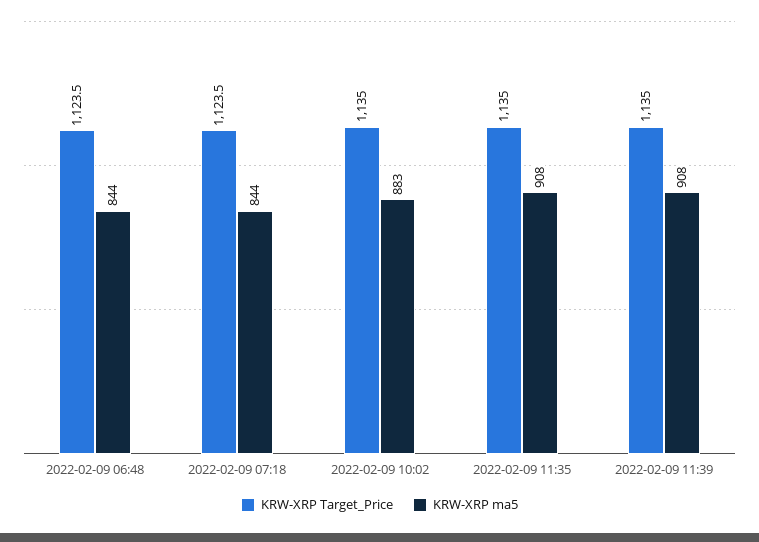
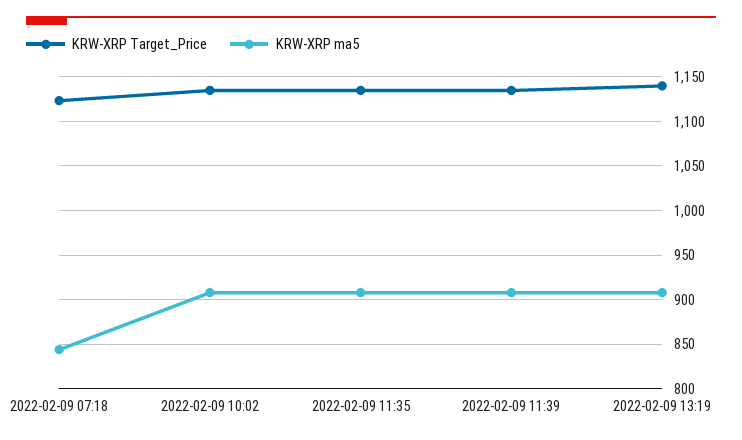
KRW-XRP Target_Price, 2022-02-09 06:48: 1123.5 -> none
KRW-XRP ma5, 2022-02-09 06:48: 844 -> none
KRW-XRP ma5, 2022-02-09 10:02: 883 -> 910
KRW-XRP Target_Price, 2022-02-09 13:19: none -> 1140
KRW-XRP ma5, 2022-02-09 13:19: none -> 910

